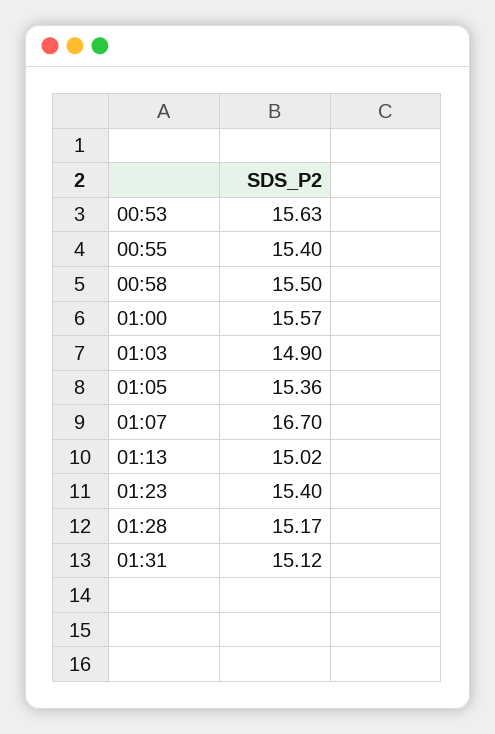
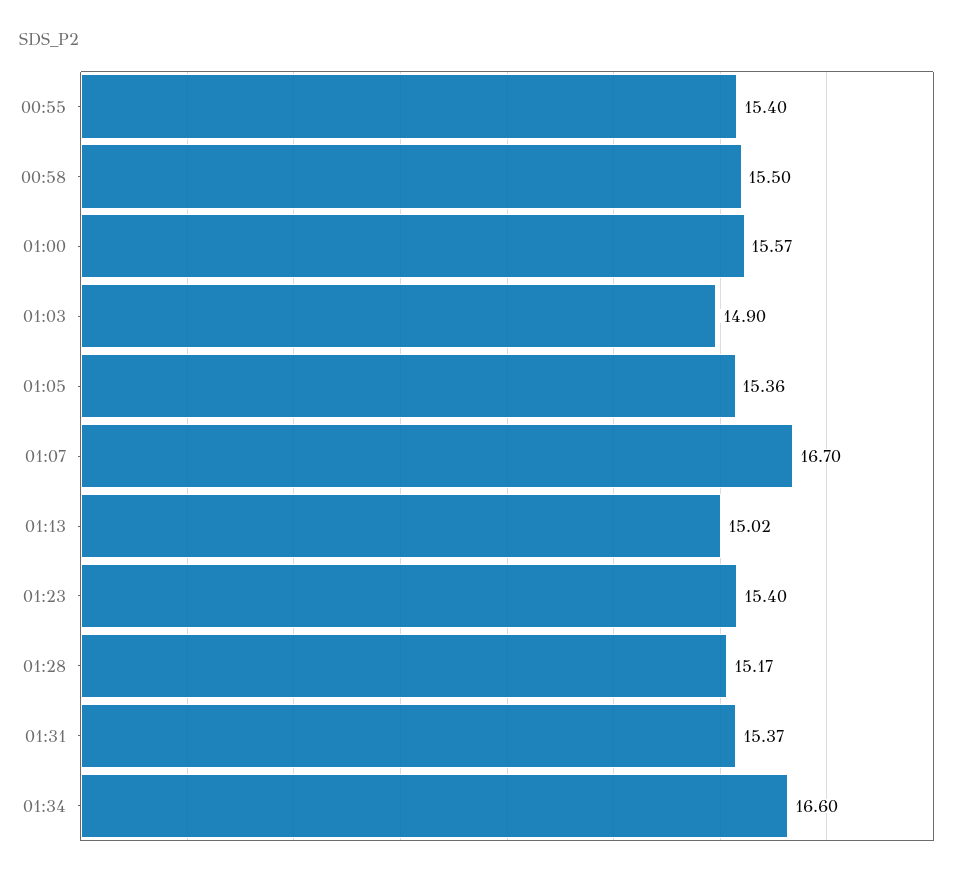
00:53: 15.63 -> none
01:31: 15.12 -> 15.37
01:34: none -> 16.6

